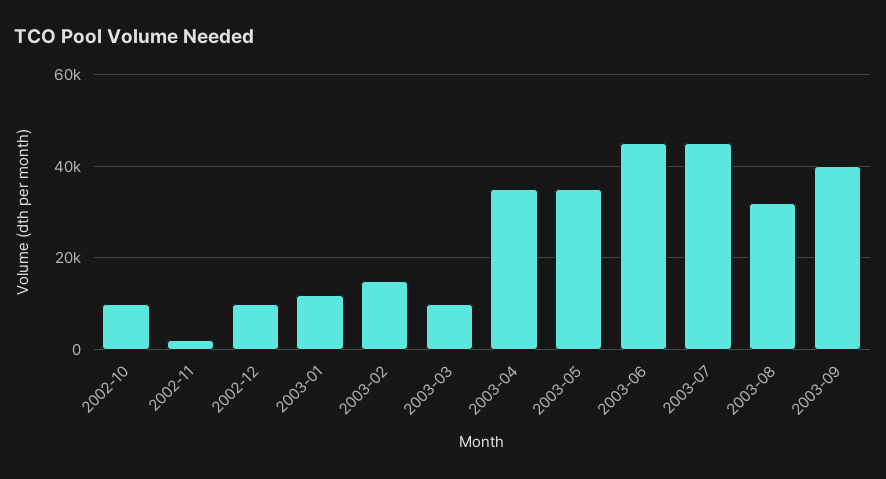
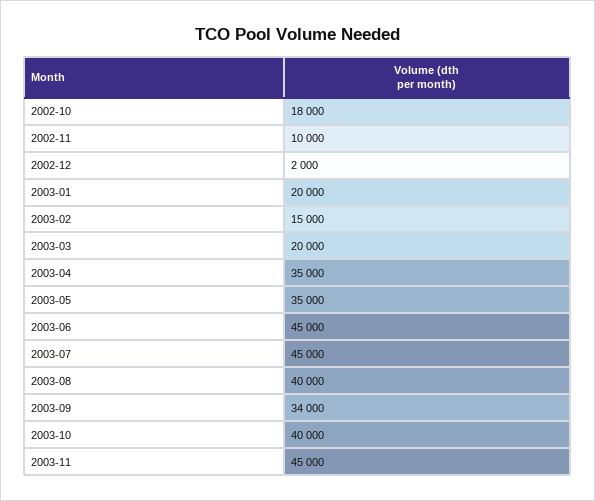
2002-10: 10000 -> 18000
2002-11: 2000 -> 10000
2002-12: 10000 -> 2000
2003-01: 12000 -> 20000
2003-03: 10000 -> 20000
2003-08: 32000 -> 40000
2003-09: 40000 -> 34000
2003-10: none -> 40000
2003-11: none -> 45000

